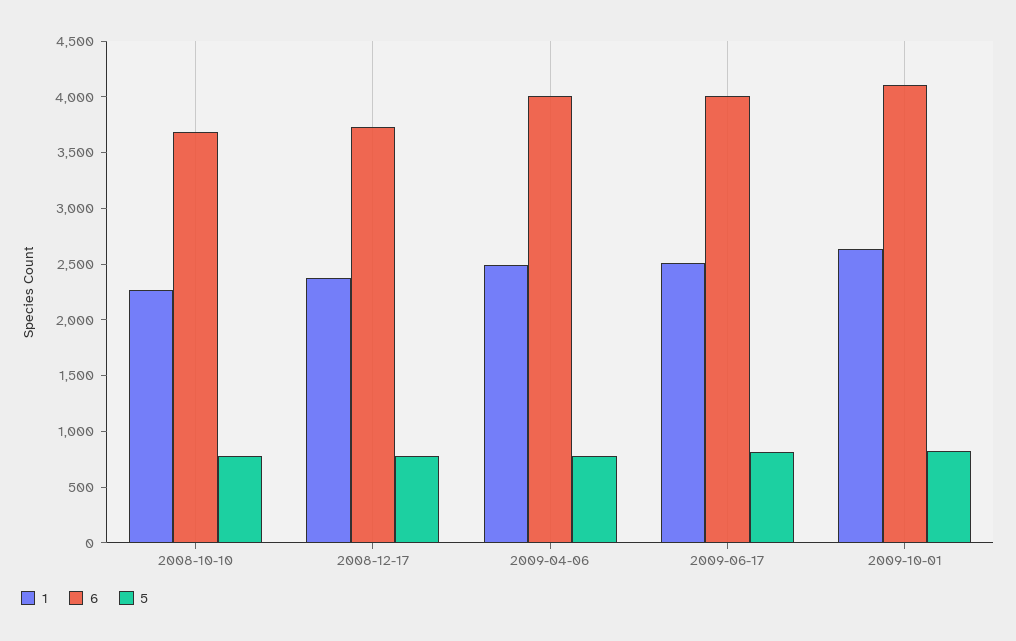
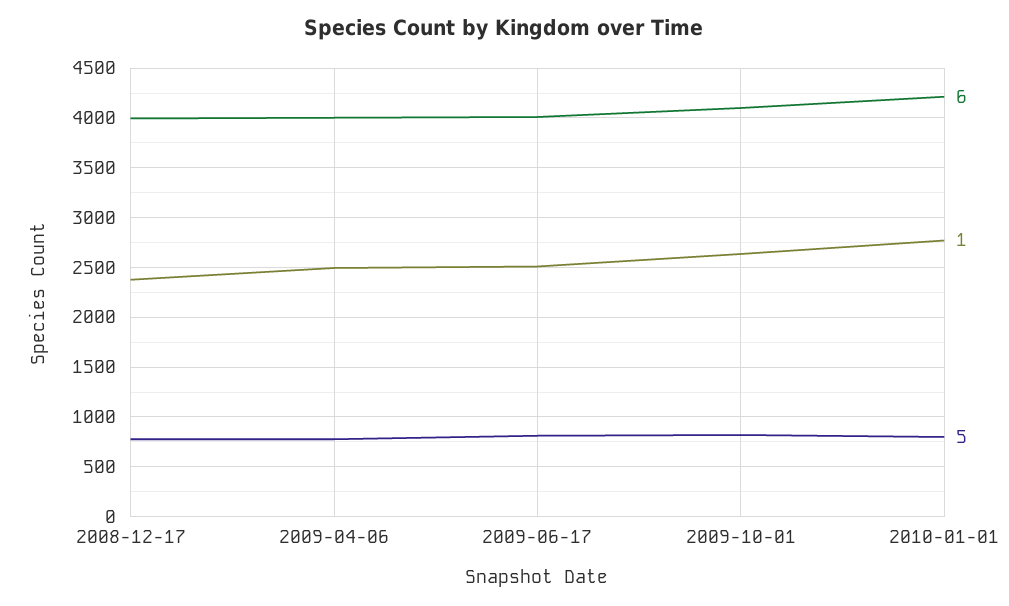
1, 2008-10-10: 2300 -> none
6, 2008-10-10: 3700 -> none
5, 2008-10-10: 800 -> none
6, 2008-12-17: 3700 -> 4000
6, 2010-01-01: none -> 4200
1, 2010-01-01: none -> 2800
5, 2010-01-01: none -> 800

